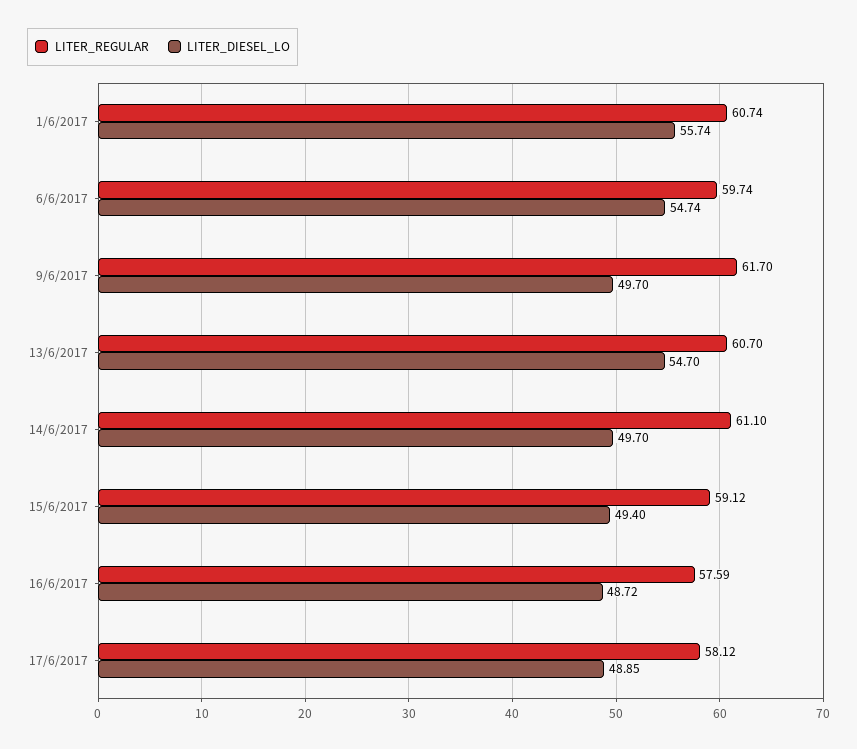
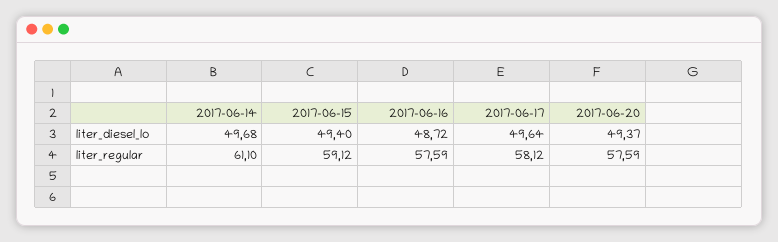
LITER_REGULAR, 1/6/2017: 60.74 -> none
LITER_DIESEL_LO, 1/6/2017: 55.74 -> none
LITER_REGULAR, 6/6/2017: 59.74 -> none
LITER_DIESEL_LO, 6/6/2017: 54.74 -> none
LITER_REGULAR, 9/6/2017: 61.7 -> none
LITER_DIESEL_LO, 9/6/2017: 49.7 -> none
LITER_REGULAR, 13/6/2017: 60.7 -> none
LITER_DIESEL_LO, 13/6/2017: 54.7 -> none
LITER_DIESEL_LO, 14/6/2017: 49.7 -> 49.68
LITER_DIESEL_LO, 17/6/2017: 48.85 -> 49.64
LITER_DIESEL_LO, 2017-06-20: none -> 49.37
LITER_REGULAR, 2017-06-20: none -> 57.59

